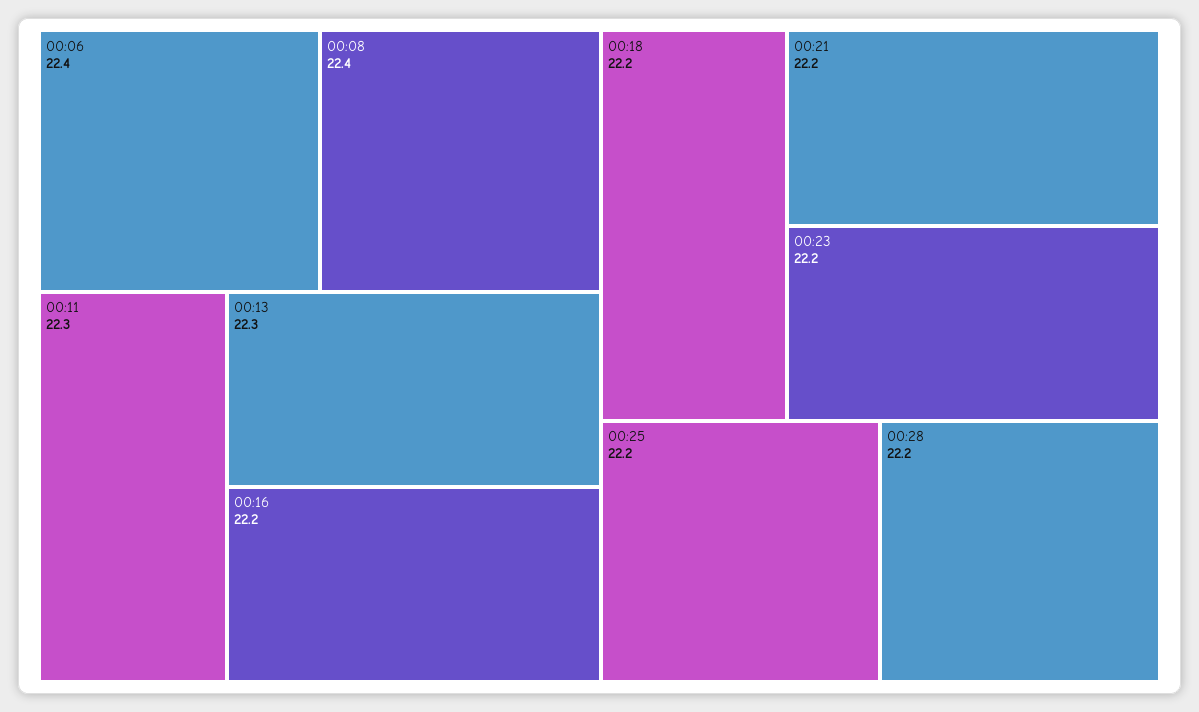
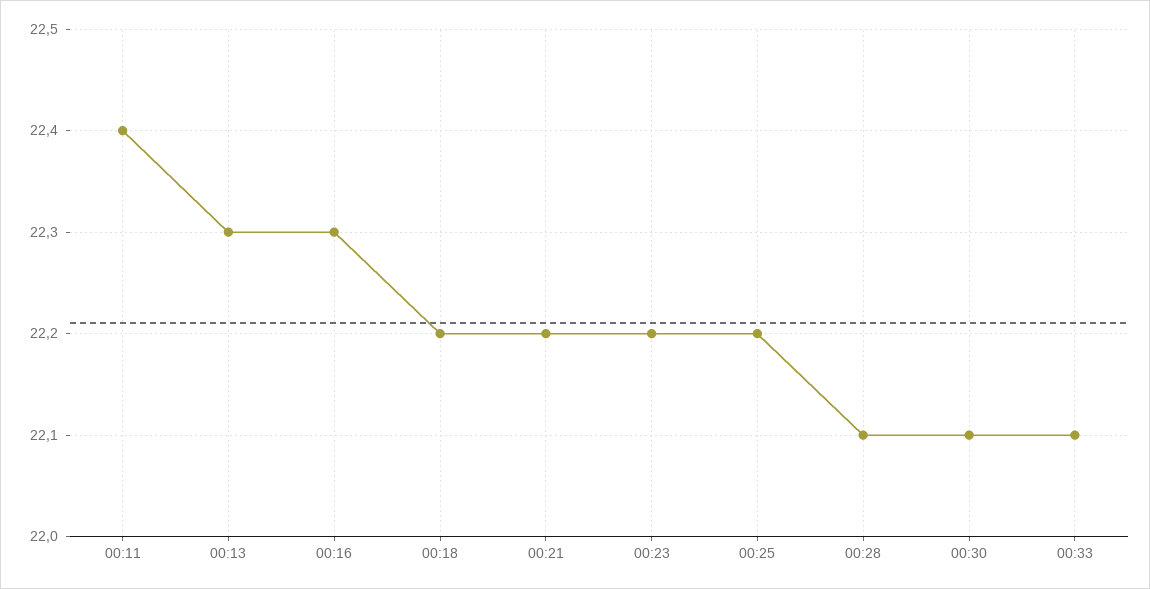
00:06: 22.4 -> none
00:08: 22.4 -> none
00:11: 22.3 -> 22.4
00:16: 22.2 -> 22.3
00:28: 22.2 -> 22.1
00:30: none -> 22.1
00:33: none -> 22.1

